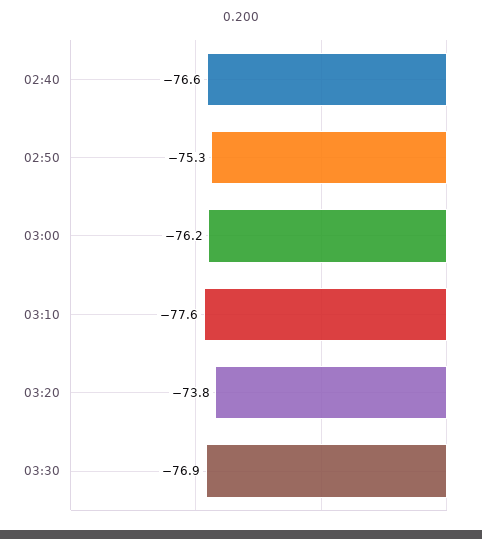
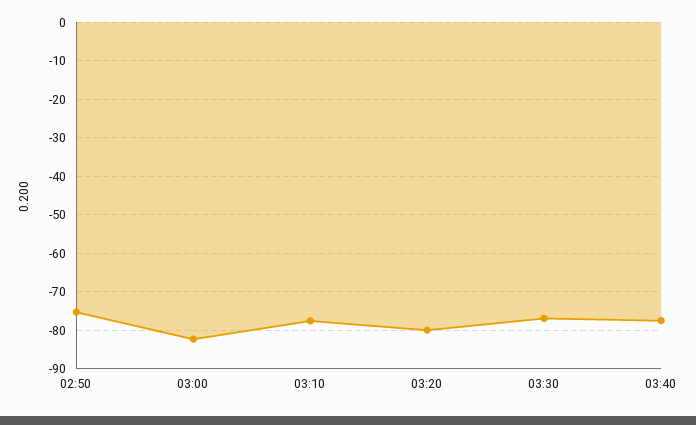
02:40: -76.6 -> none
03:00: -76.2 -> -82
03:20: -73.8 -> -80
03:40: none -> -78

